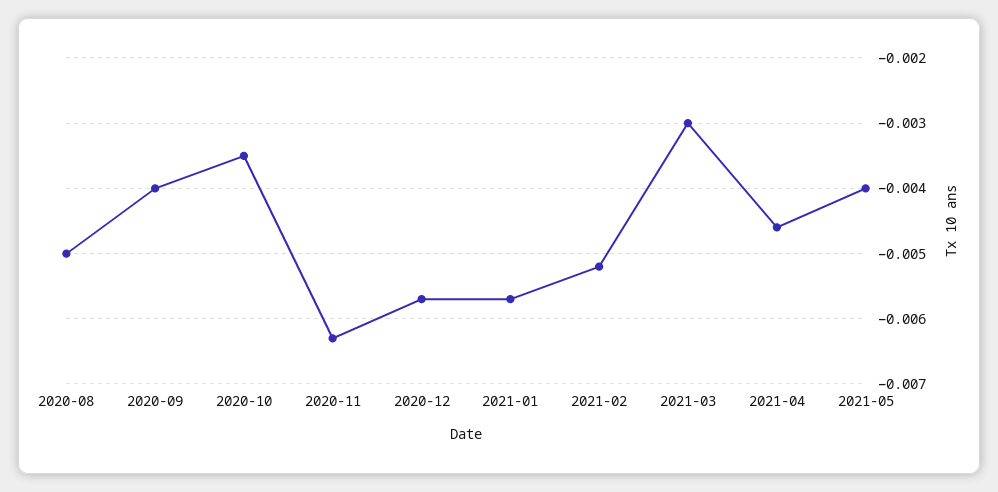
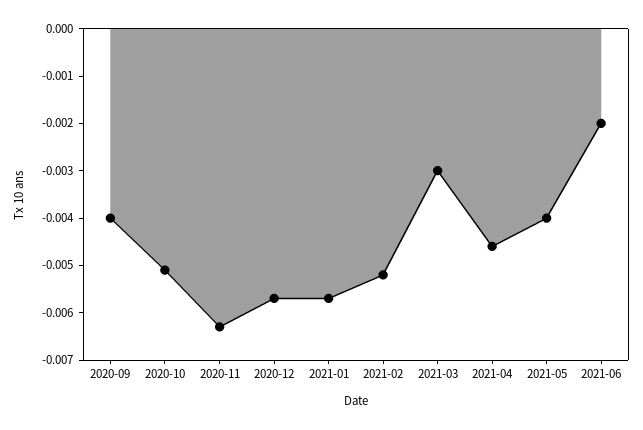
2020-08: -0.005 -> none
2020-10: -0.0035 -> -0.005
2021-06: none -> -0.002

